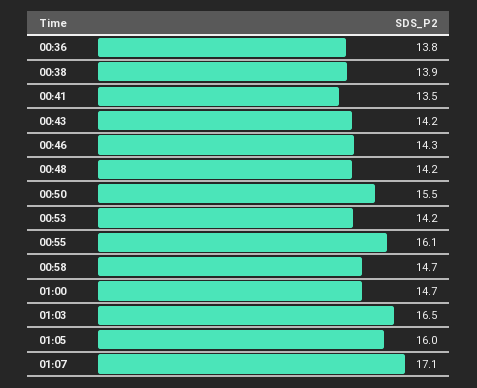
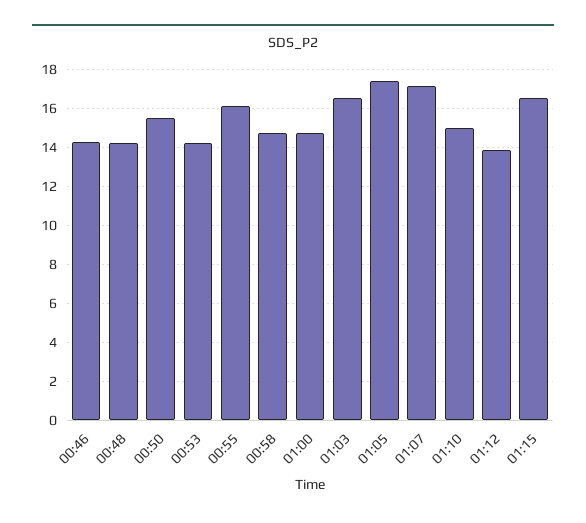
00:36: 13.8 -> none
00:38: 13.9 -> none
00:41: 13.5 -> none
00:43: 14.2 -> none
01:05: 16 -> 17.5
01:10: none -> 15
01:12: none -> 14
01:15: none -> 16.5

